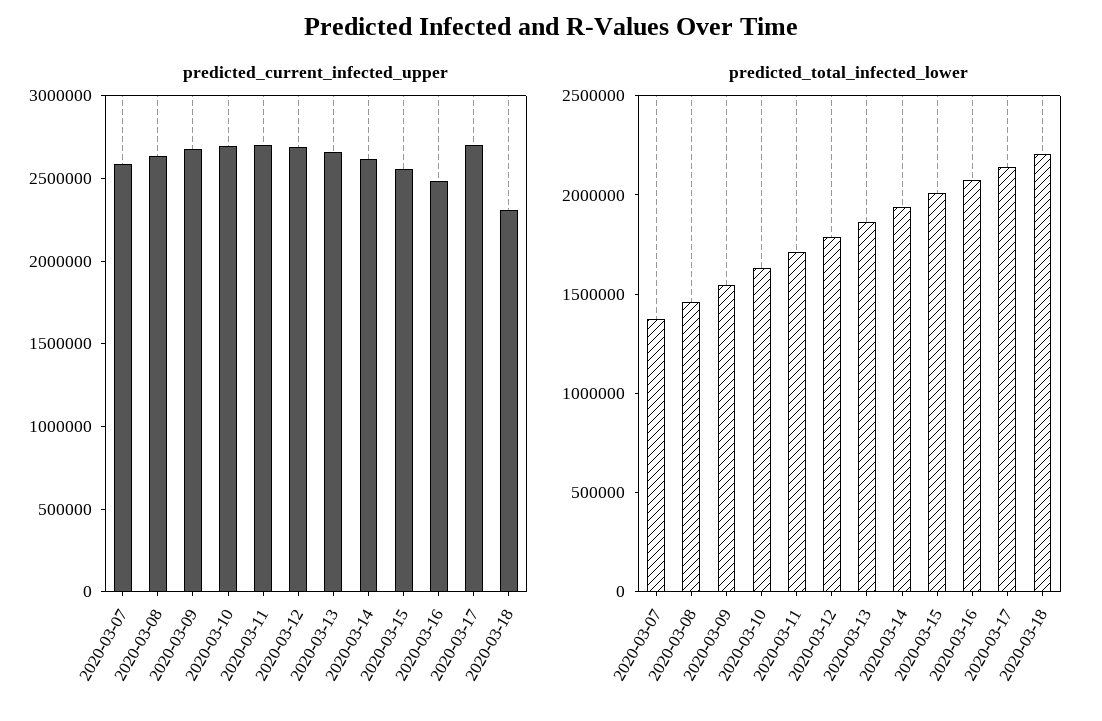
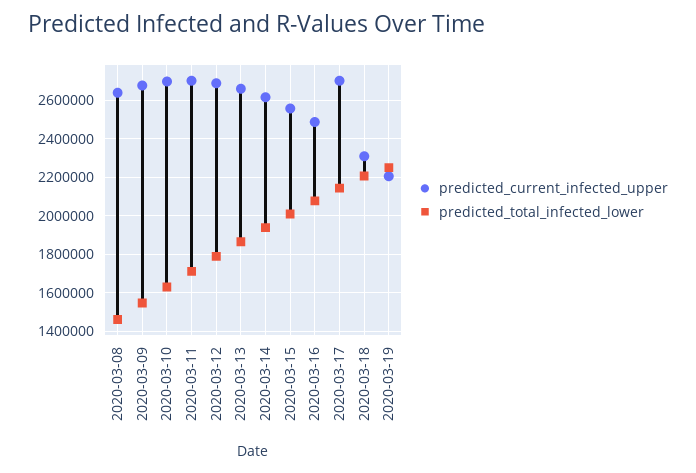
predicted_current_infected_upper, 2020-03-07: 2600000 -> none
predicted_total_infected_lower, 2020-03-07: 1400000 -> none
predicted_current_infected_upper, 2020-03-19: none -> 2200000
predicted_total_infected_lower, 2020-03-19: none -> 2250000

